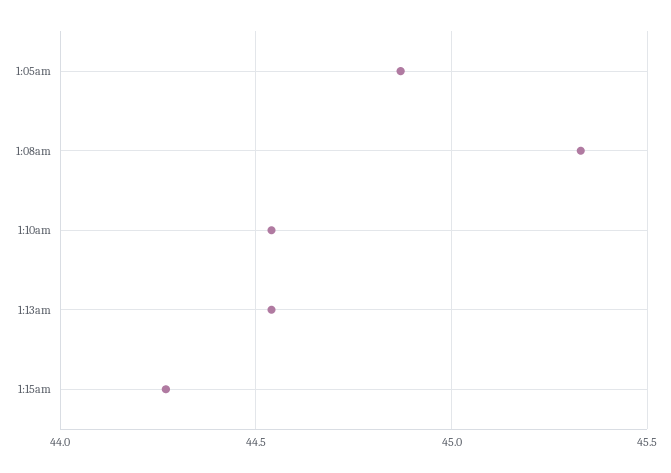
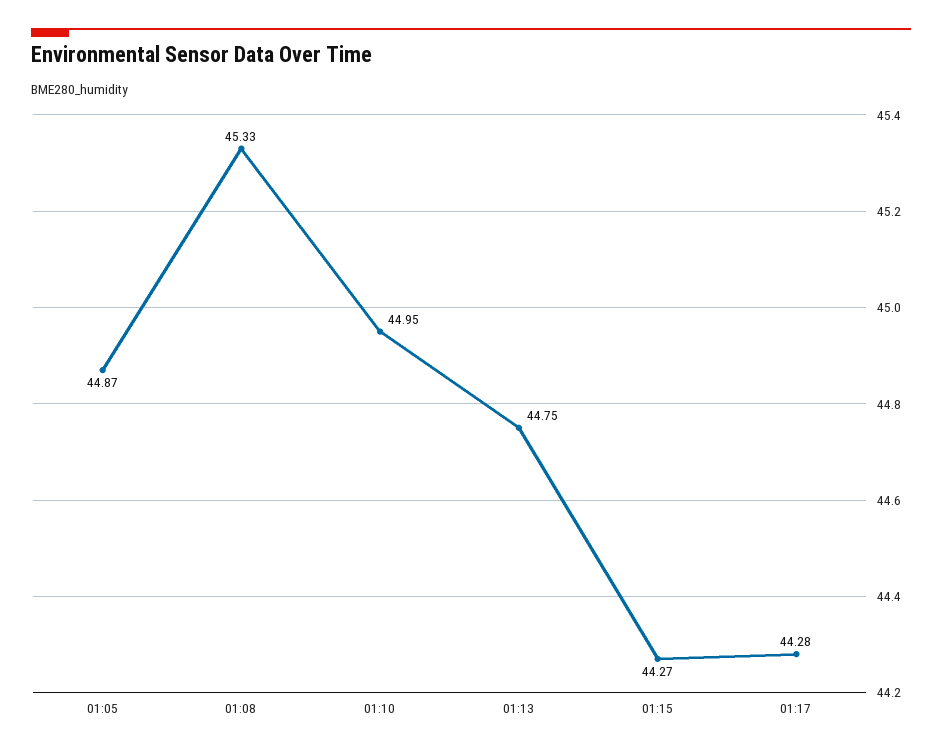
1:10am: 44.55 -> 44.95
1:13am: 44.55 -> 44.75
01:17: none -> 44.28

